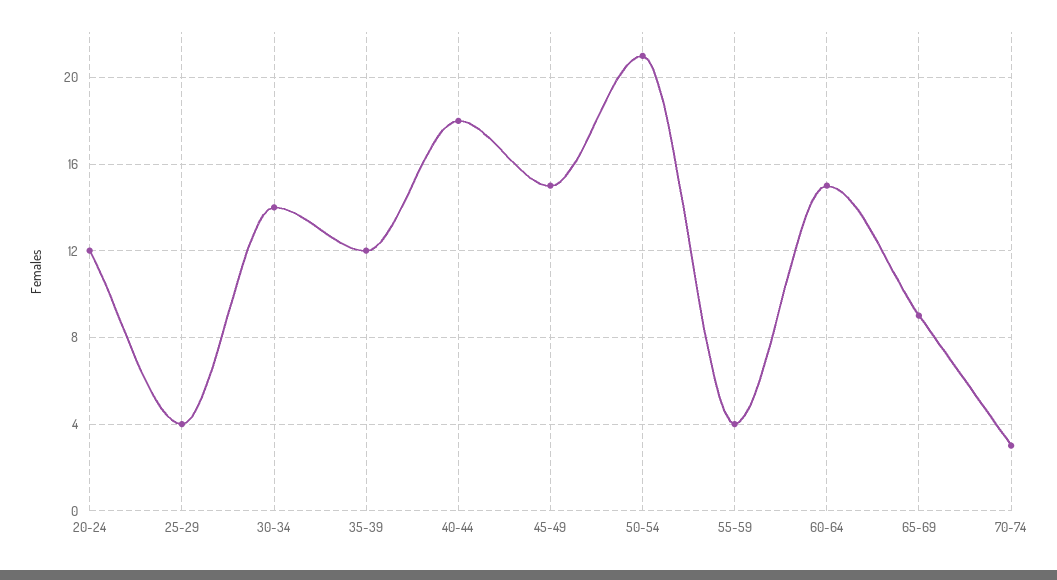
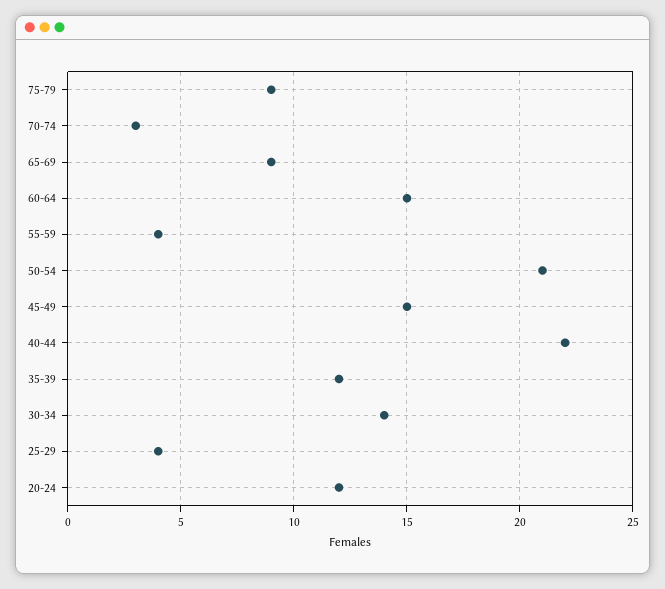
40-44: 18 -> 22
75-79: none -> 9

